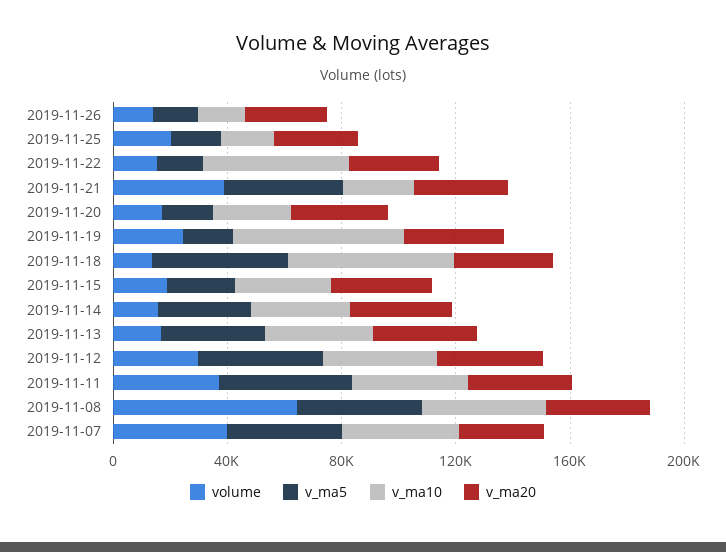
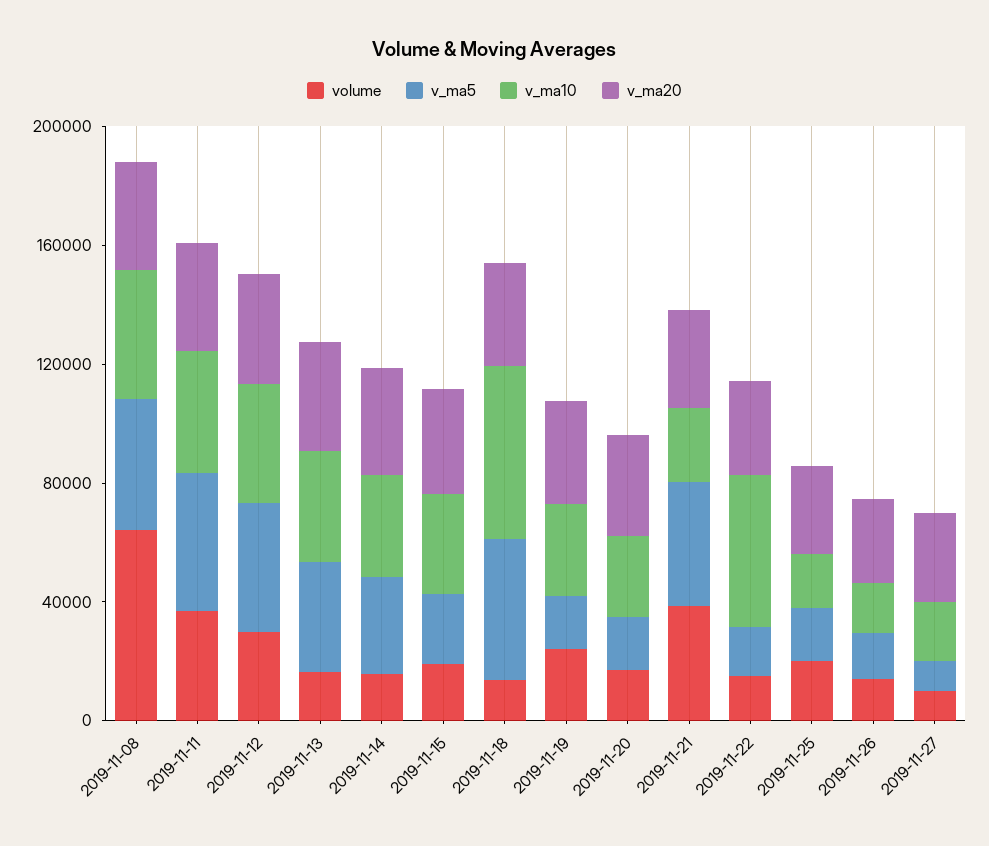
v_ma10, 2019-11-19: 60000 -> 30000
volume, 2019-11-07: 40000 -> none
v_ma5, 2019-11-07: 40000 -> none
v_ma10, 2019-11-07: 40000 -> none
v_ma20, 2019-11-07: 30000 -> none
volume, 2019-11-27: none -> 10000
v_ma5, 2019-11-27: none -> 10000
v_ma10, 2019-11-27: none -> 20000
v_ma20, 2019-11-27: none -> 30000

